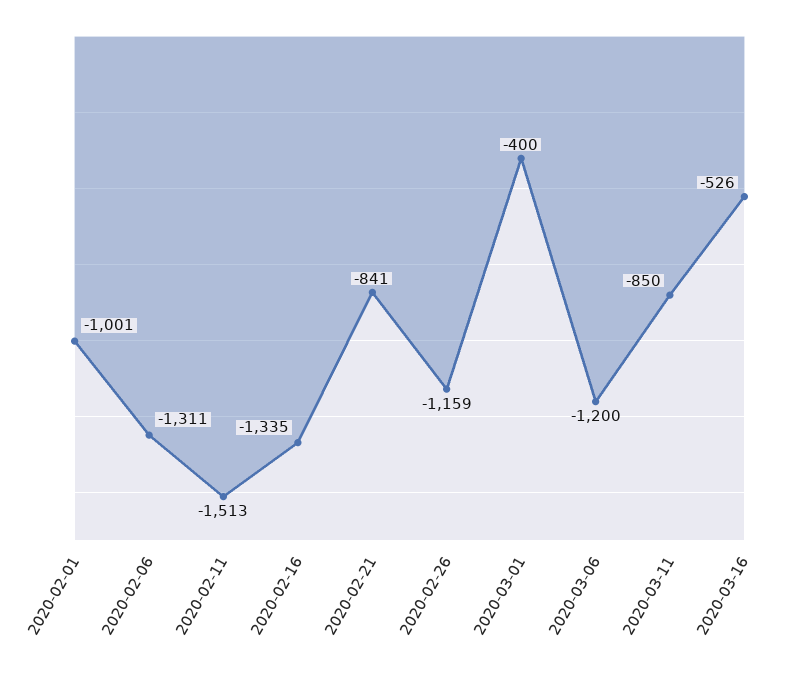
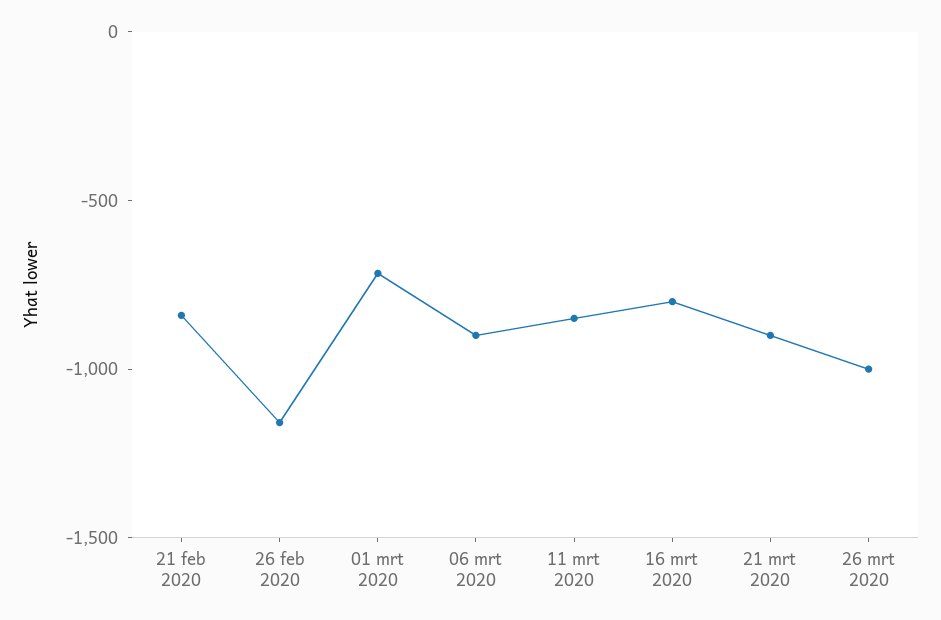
2020-02-01: -1001 -> none
2020-02-06: -1311 -> none
2020-02-11: -1513 -> none
2020-02-16: -1335 -> none
2020-03-01: -400 -> -700
2020-03-06: -1200 -> -900
2020-03-16: -526 -> -800
21 mrt 2020: none -> -900
26 mrt 2020: none -> -1000

